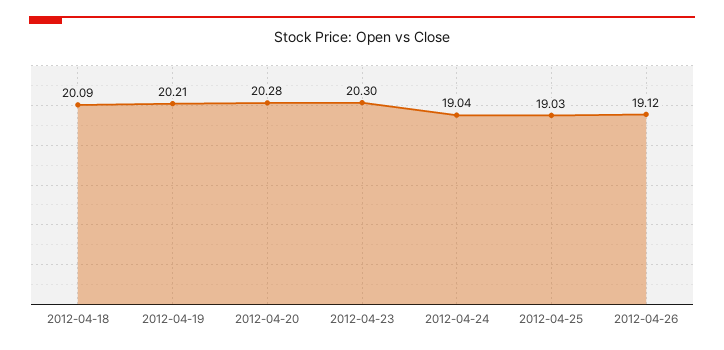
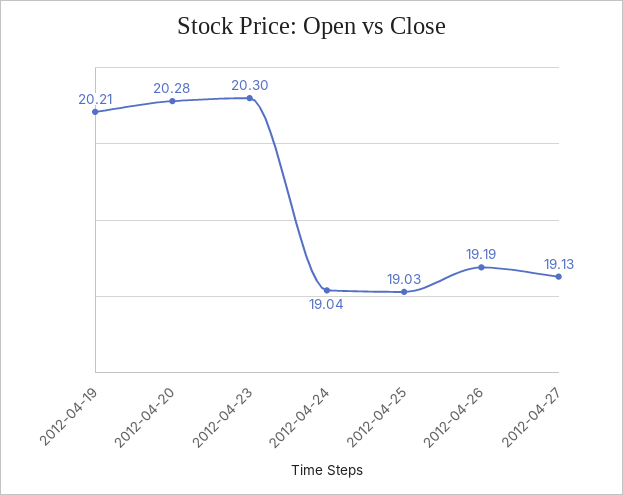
2012-04-18: 20.09 -> none
2012-04-26: 19.12 -> 19.19
2012-04-27: none -> 19.13

